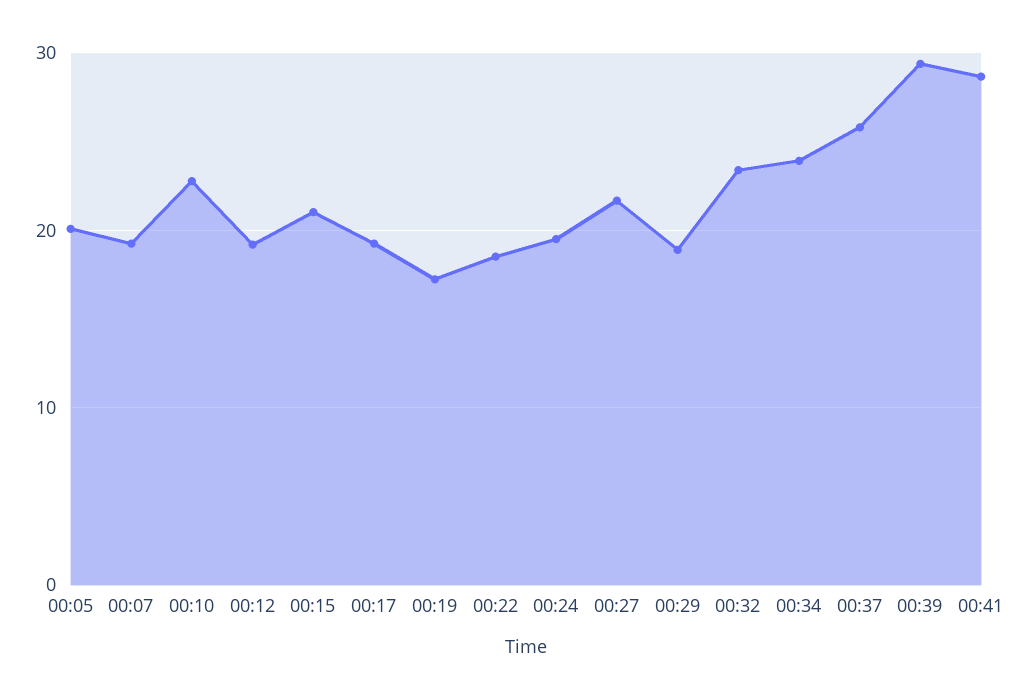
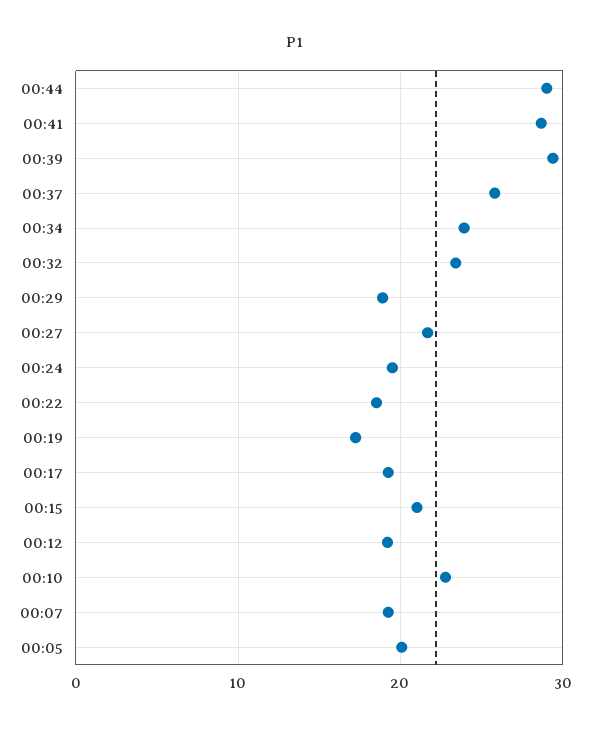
00:44: none -> 29

